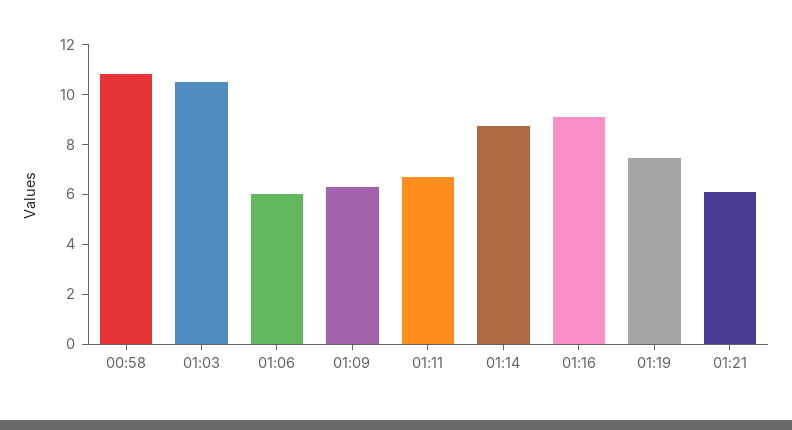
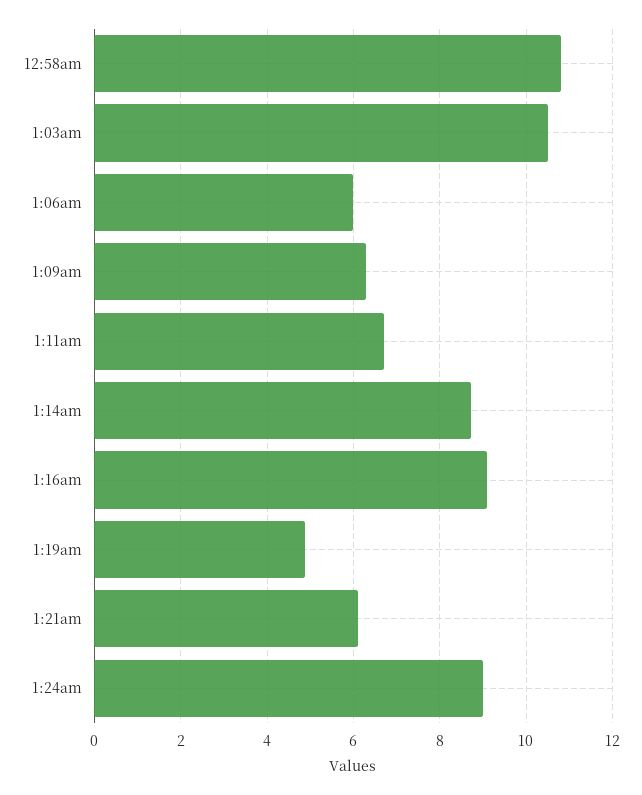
01:19: 7.5 -> 4.8
1:24am: none -> 9

